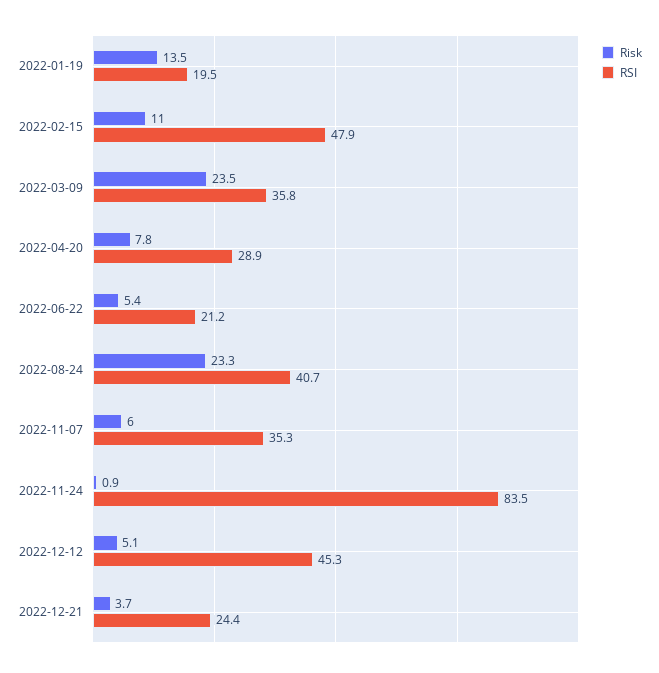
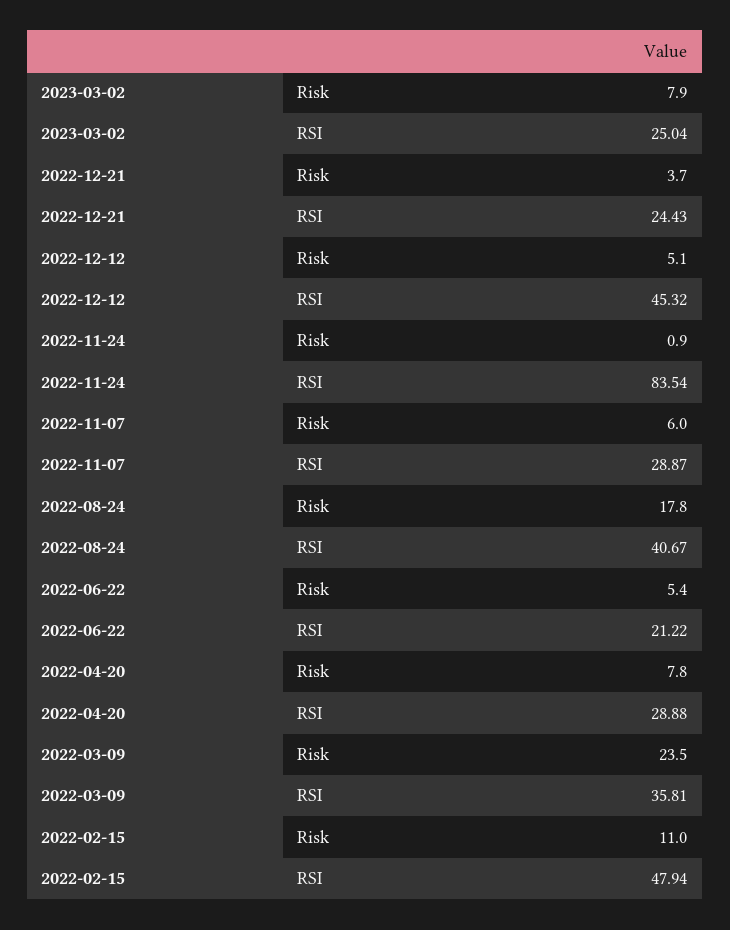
Risk, 2022-01-19: 13.5 -> none
RSI, 2022-01-19: 19.5 -> none
Risk, 2022-08-24: 23.3 -> 17.8
RSI, 2022-11-07: 35.3 -> 28.87
Risk, 2023-03-02: none -> 7.9
RSI, 2023-03-02: none -> 25.04

